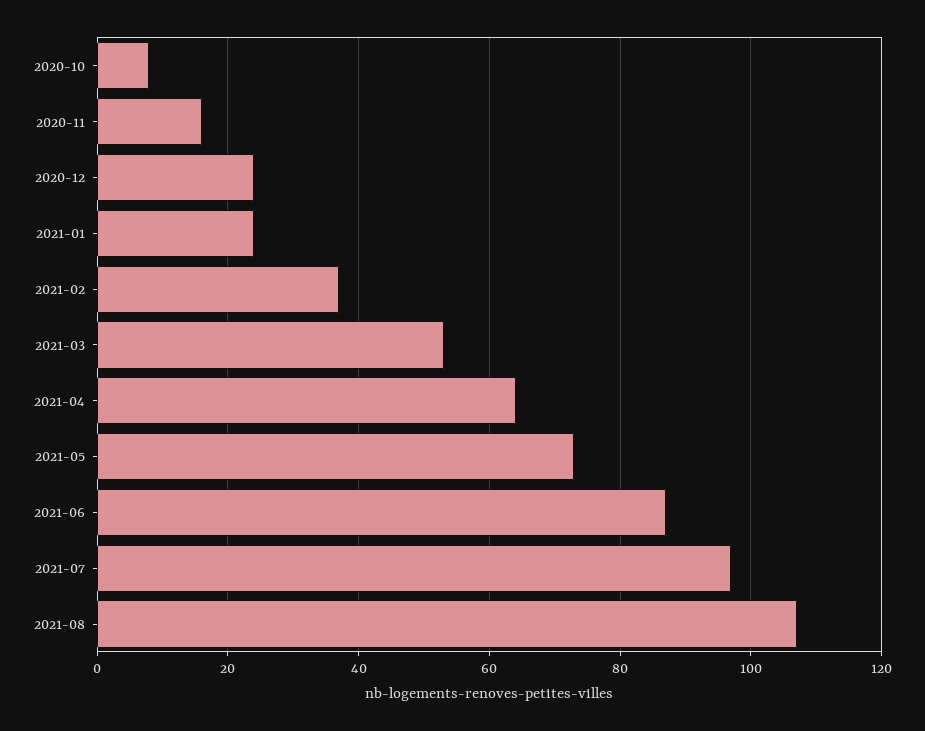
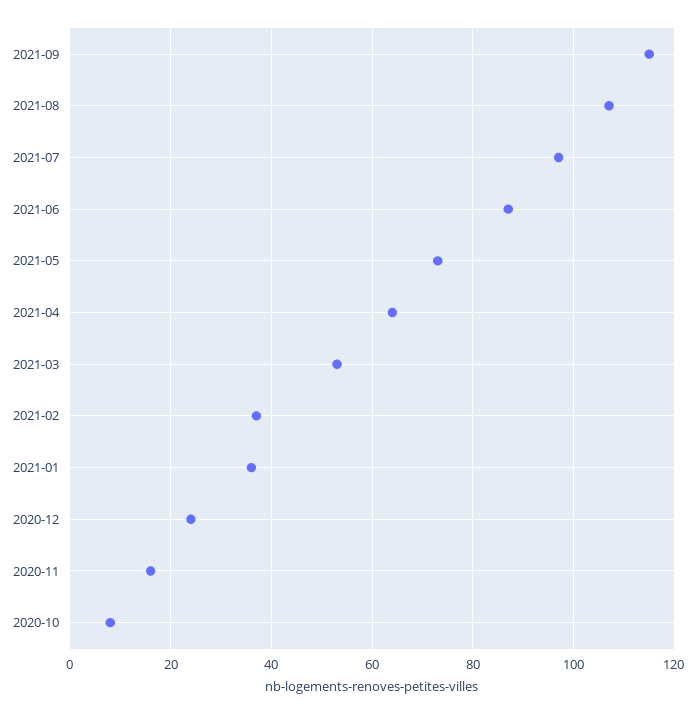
2021-01: 25 -> 35
2021-09: none -> 115

